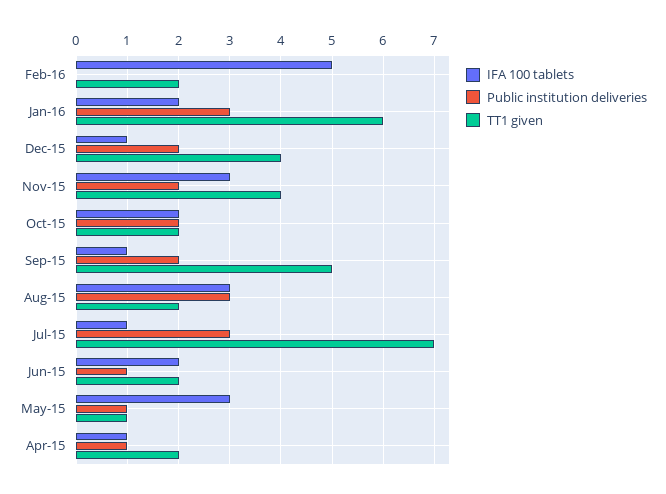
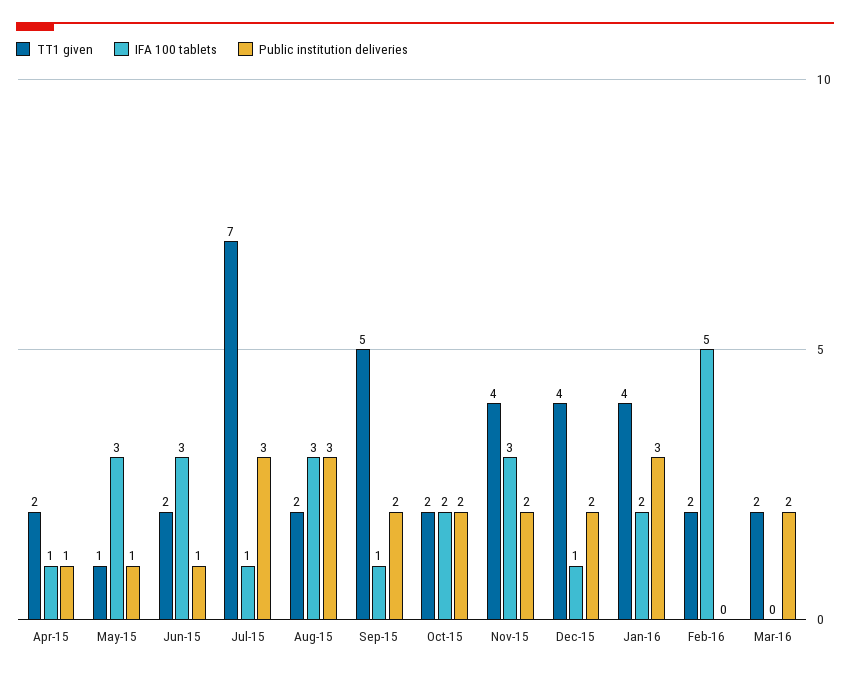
TT1 given, Jan-16: 6 -> 4
IFA 100 tablets, Jun-15: 2 -> 3
TT1 given, Mar-16: none -> 2
IFA 100 tablets, Mar-16: none -> 0
Public institution deliveries, Mar-16: none -> 2

